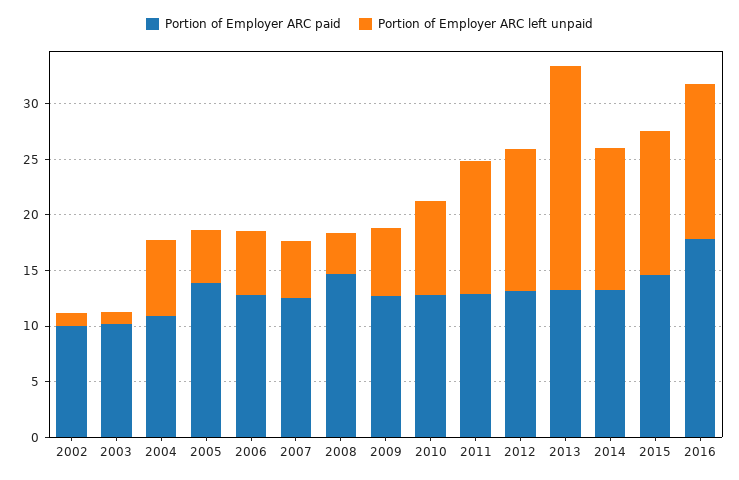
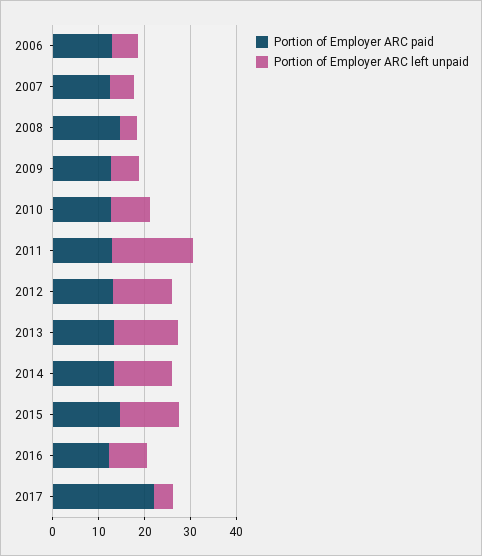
Portion of Employer ARC paid, 2002: 10 -> none
Portion of Employer ARC left unpaid, 2002: 1 -> none
Portion of Employer ARC paid, 2003: 10 -> none
Portion of Employer ARC left unpaid, 2003: 1 -> none
Portion of Employer ARC paid, 2004: 11 -> none
Portion of Employer ARC left unpaid, 2004: 7 -> none
Portion of Employer ARC paid, 2005: 14 -> none
Portion of Employer ARC left unpaid, 2005: 5 -> none
Portion of Employer ARC left unpaid, 2011: 12 -> 18
Portion of Employer ARC left unpaid, 2013: 20 -> 14
Portion of Employer ARC paid, 2016: 18 -> 12
Portion of Employer ARC left unpaid, 2016: 14 -> 8
Portion of Employer ARC paid, 2017: none -> 22
Portion of Employer ARC left unpaid, 2017: none -> 4

